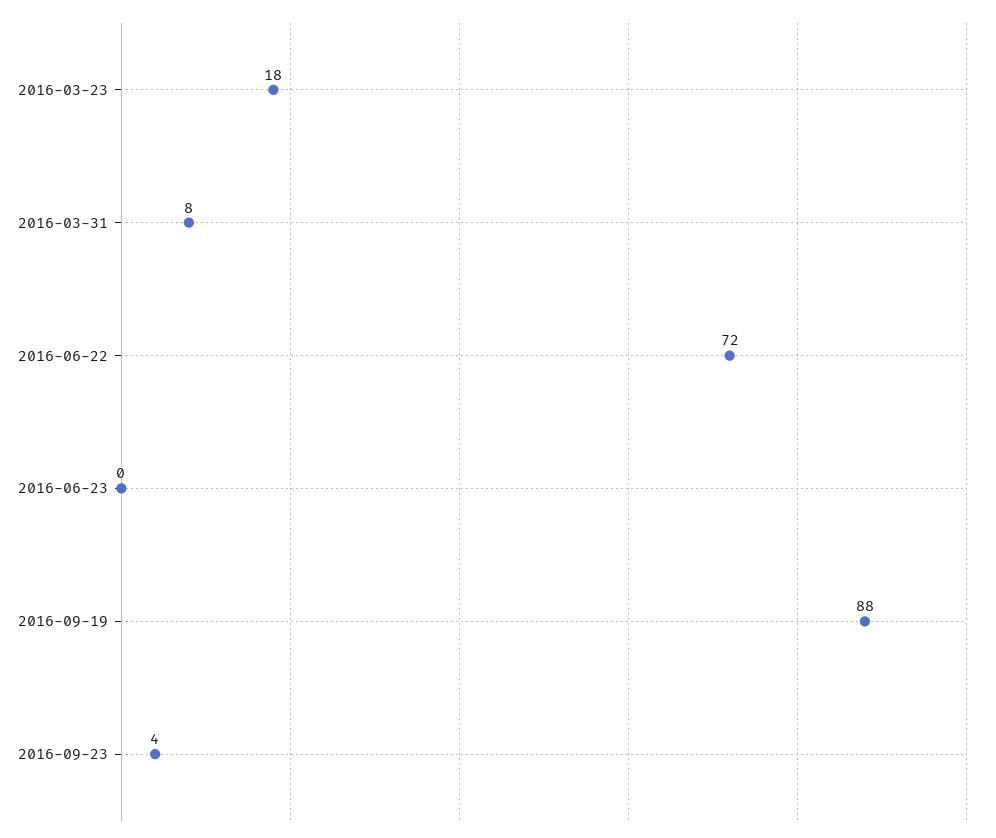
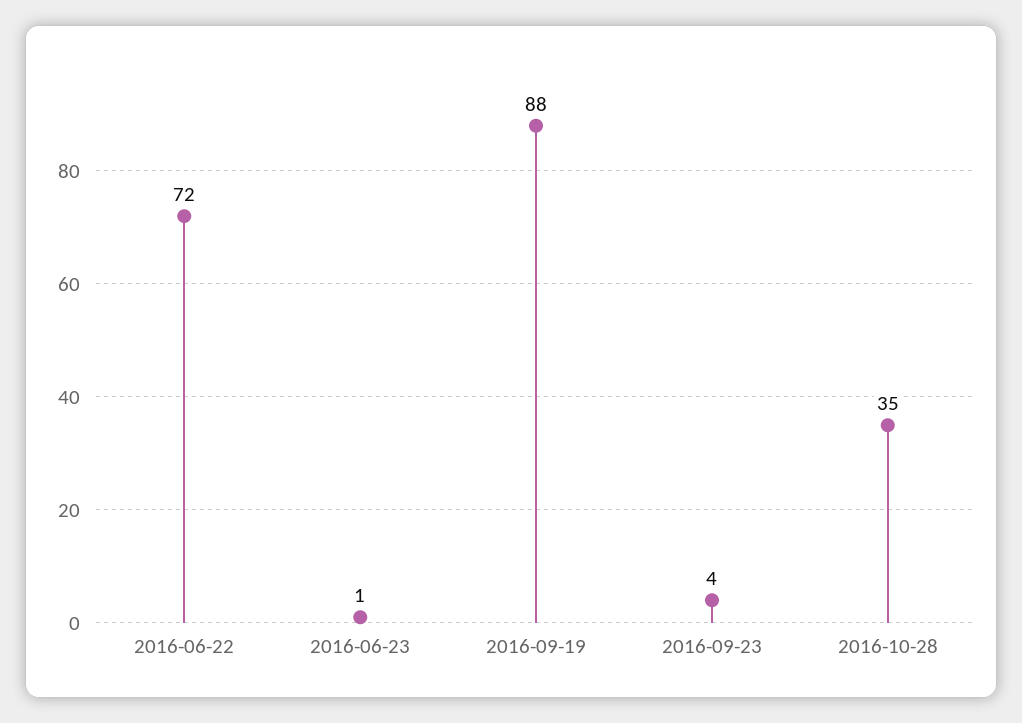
2016-03-23: 18 -> none
2016-03-31: 8 -> none
2016-06-23: 0 -> 1
2016-10-28: none -> 35

